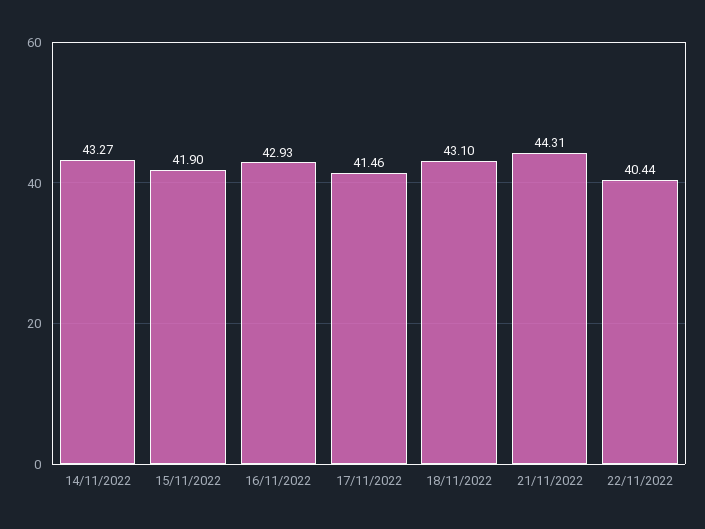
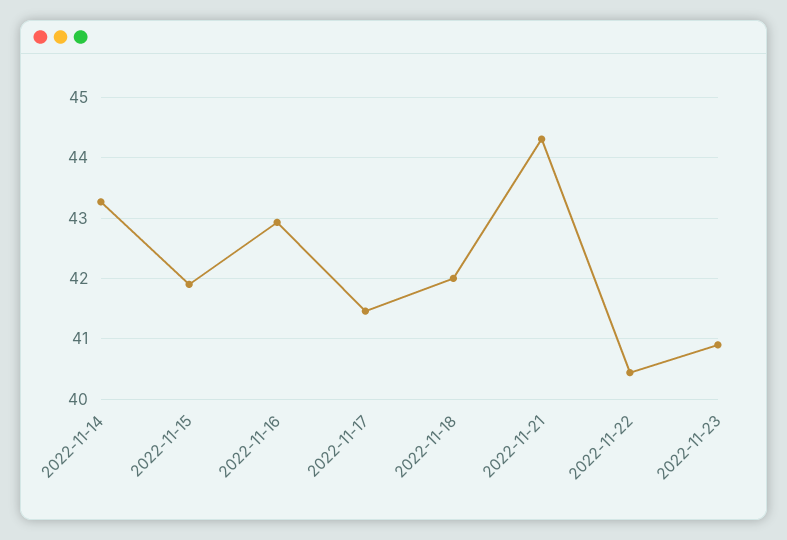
18/11/2022: 43.1 -> 42
2022-11-23: none -> 40.9

